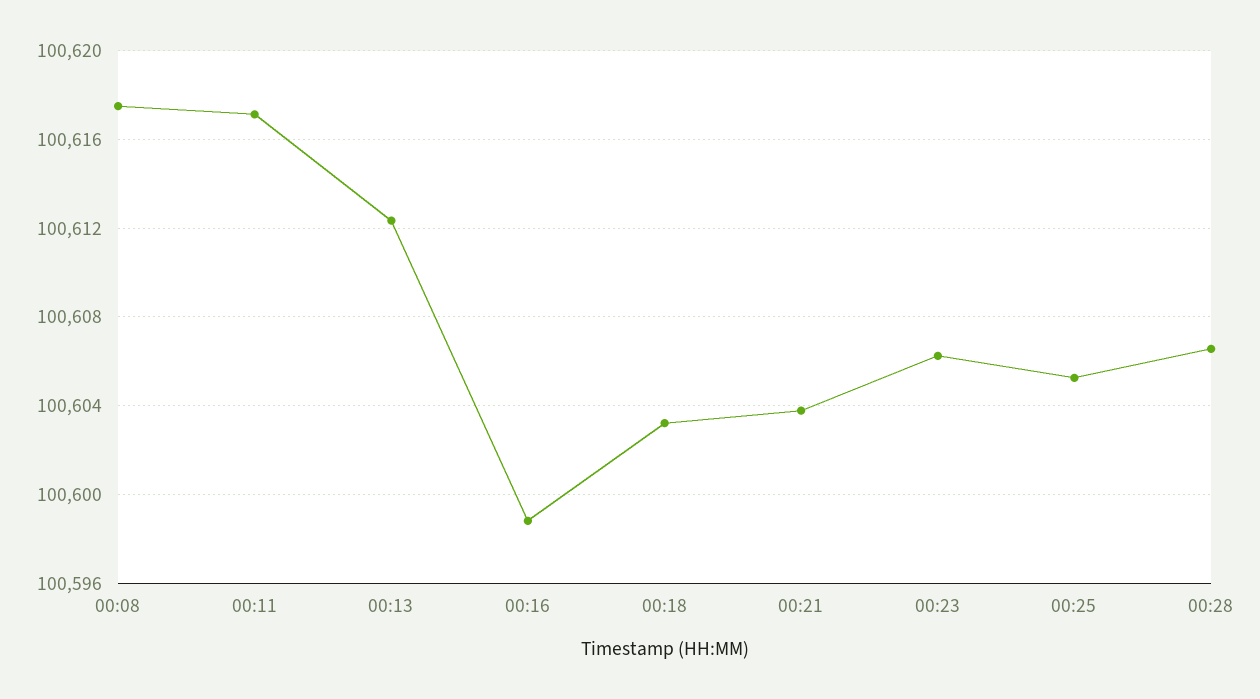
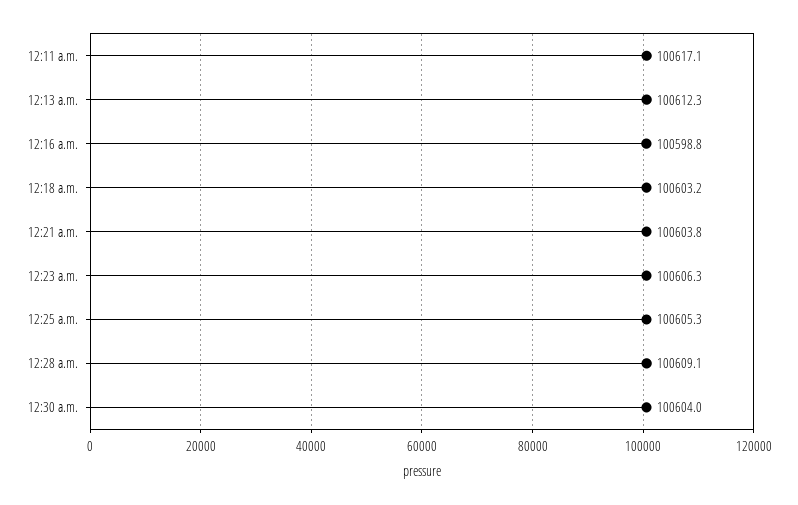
00:08: 100617.5 -> none
00:28: 100606.5 -> 100609.1
12:30 a.m.: none -> 100604

